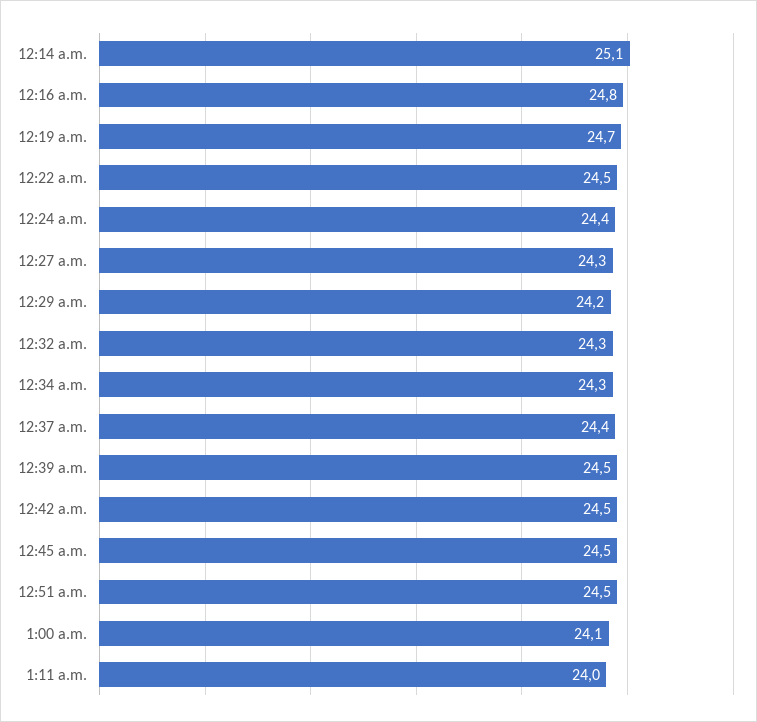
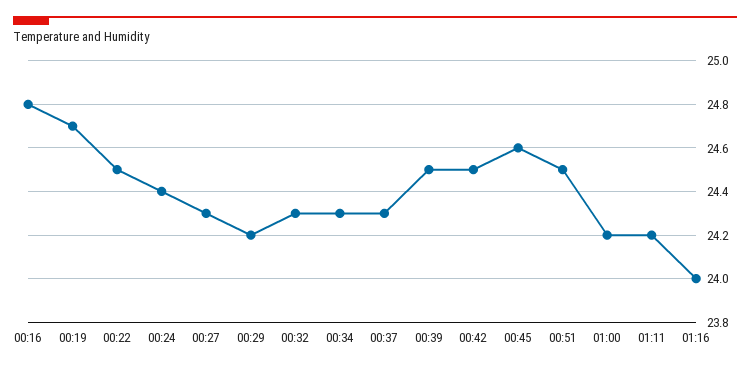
12:14 a.m.: 25.1 -> none
12:37 a.m.: 24.4 -> 24.3
12:45 a.m.: 24.5 -> 24.6
1:00 a.m.: 24.1 -> 24.2
1:11 a.m.: 24 -> 24.2
01:16: none -> 24

